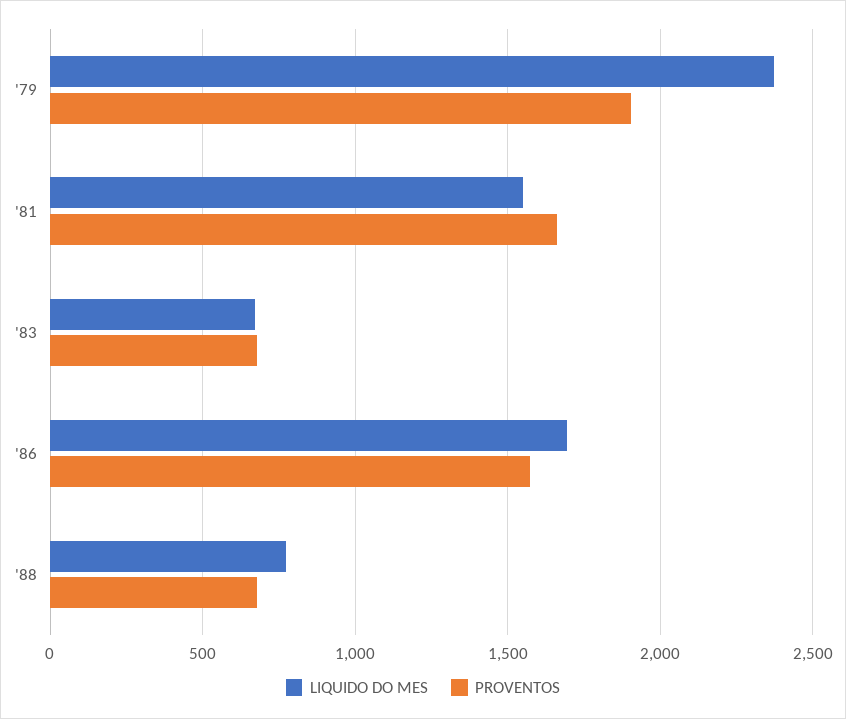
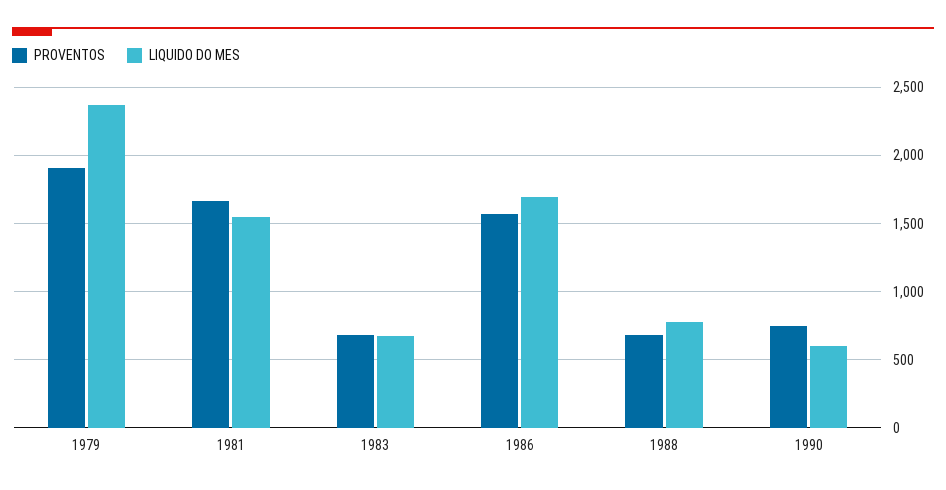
PROVENTOS, 1990: none -> 750
LIQUIDO DO MES, 1990: none -> 600

